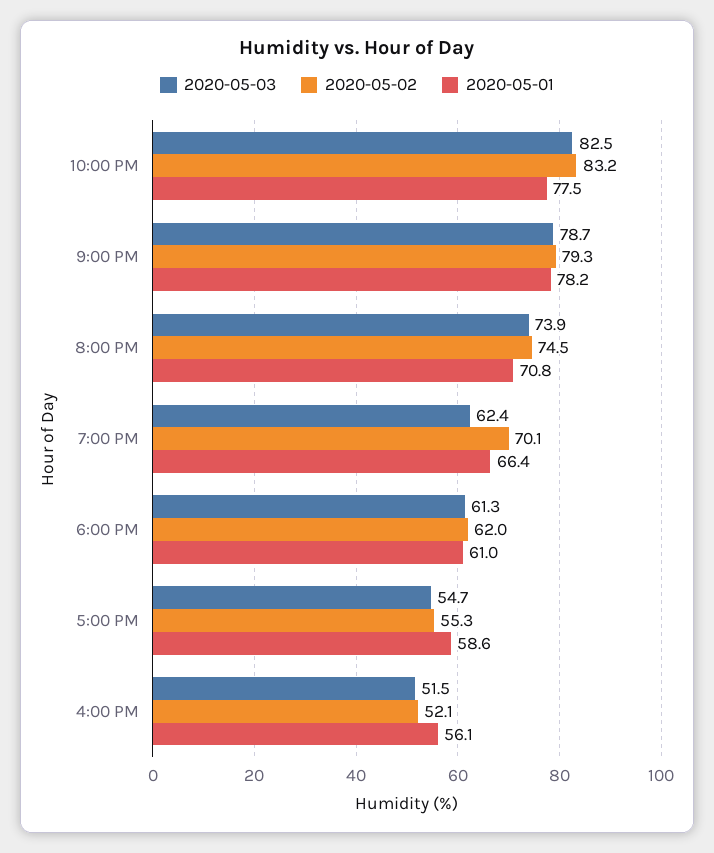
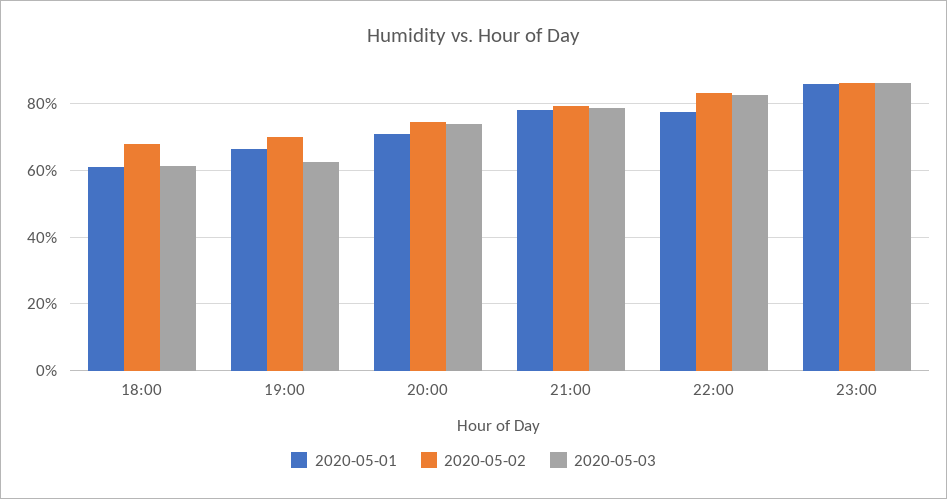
2020-05-02, 6:00 PM: 62 -> 68
2020-05-03, 5:00 PM: 54.7 -> none
2020-05-02, 5:00 PM: 55.3 -> none
2020-05-01, 5:00 PM: 58.6 -> none
2020-05-03, 4:00 PM: 51.5 -> none
2020-05-02, 4:00 PM: 52.1 -> none
2020-05-01, 4:00 PM: 56.1 -> none
2020-05-01, 23:00: none -> 86
2020-05-02, 23:00: none -> 86
2020-05-03, 23:00: none -> 86

